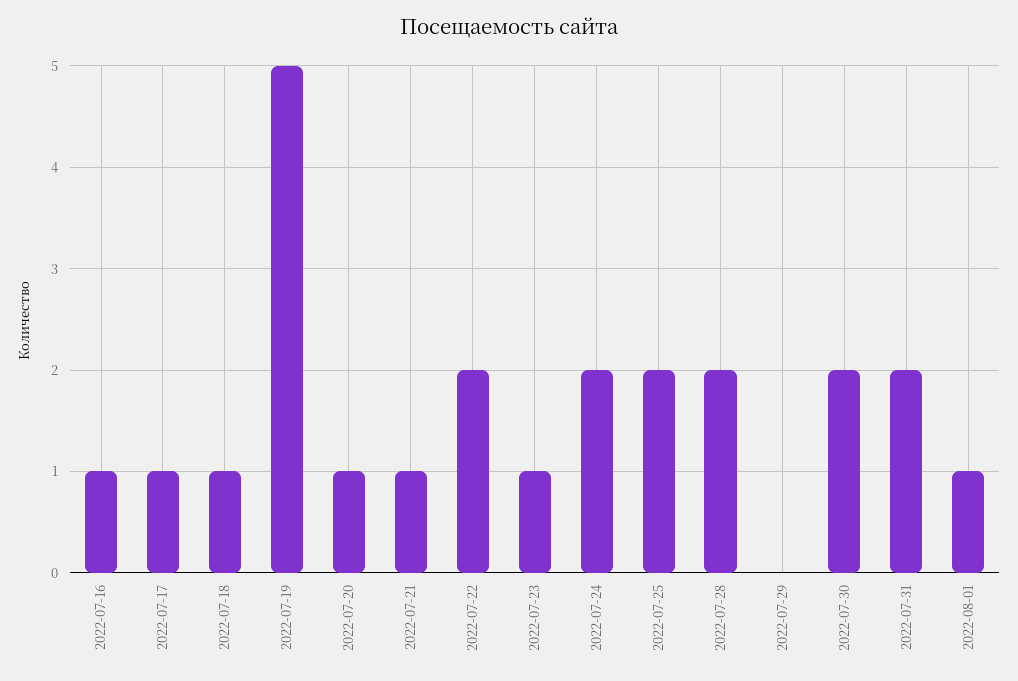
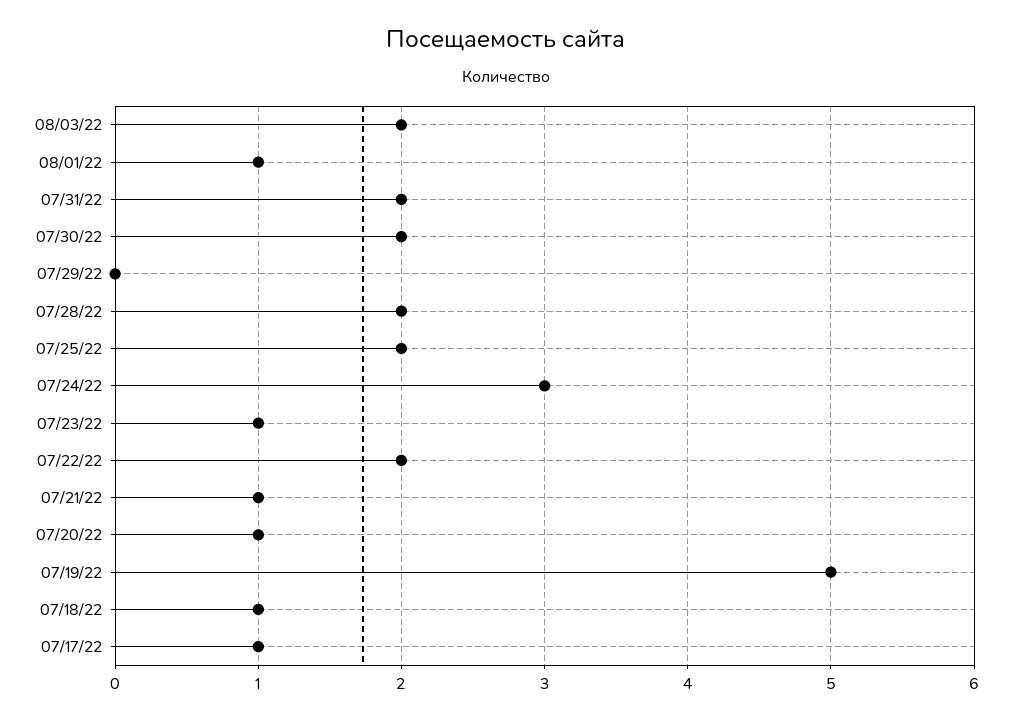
2022-07-16: 1 -> none
2022-07-24: 2 -> 3
08/03/22: none -> 2

